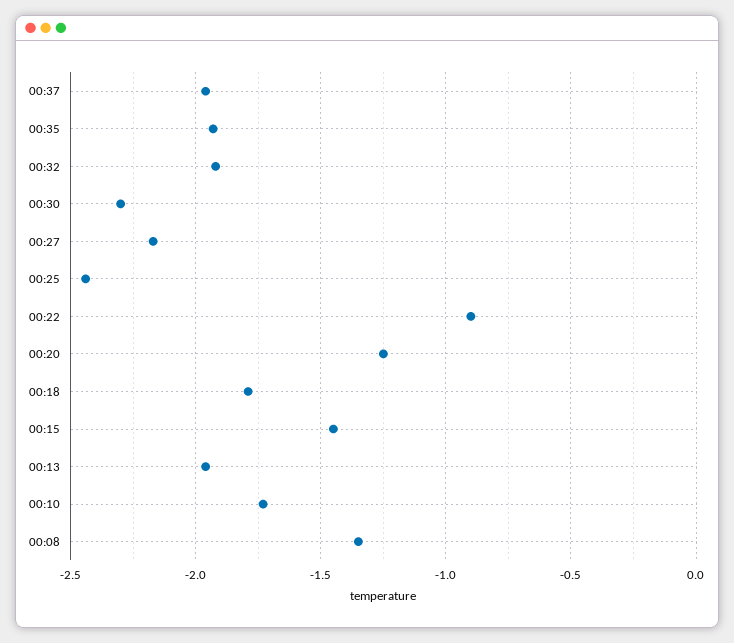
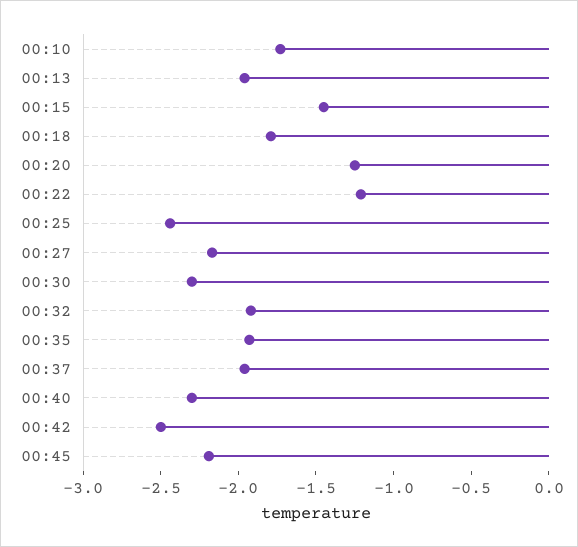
00:22: -0.9 -> -1.2
00:08: -1.35 -> none
00:40: none -> -2.3
00:42: none -> -2.5
00:45: none -> -2.2

